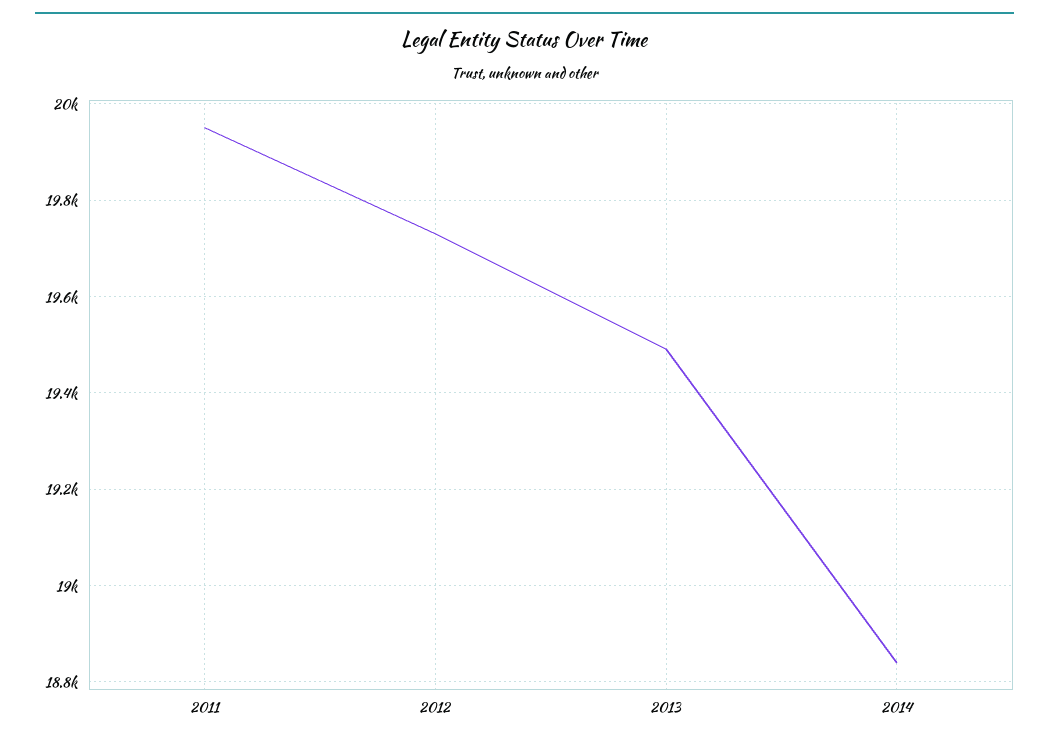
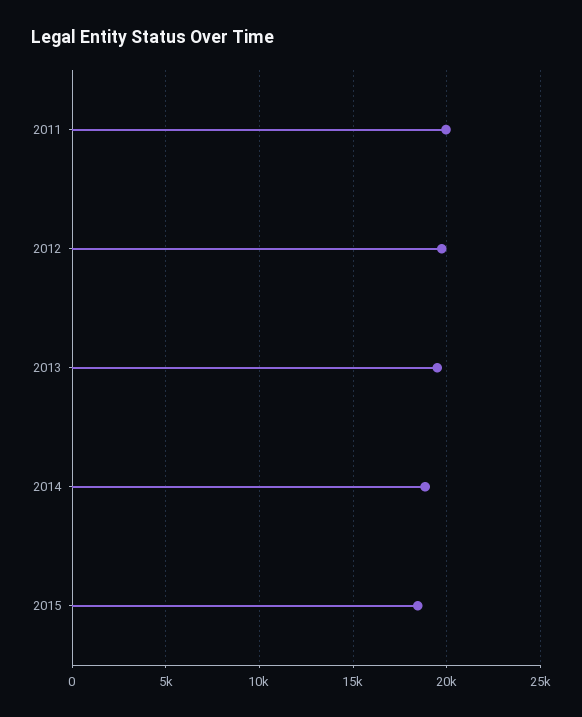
2015: none -> 18500

